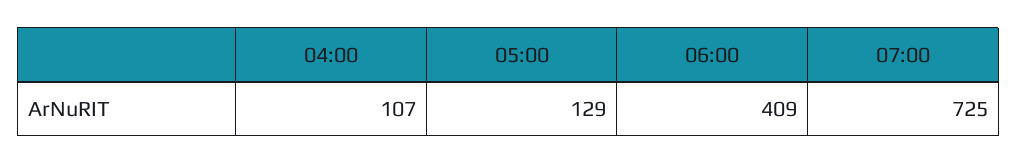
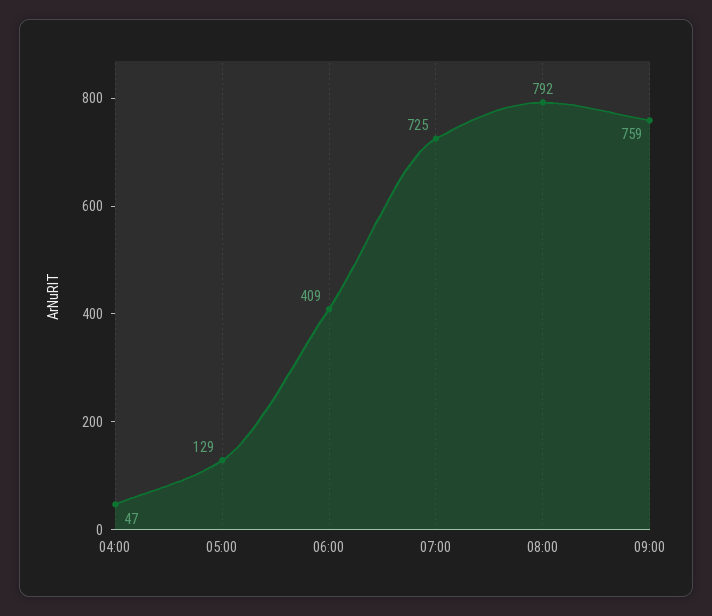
04:00: 107 -> 47
08:00: none -> 792
09:00: none -> 759

